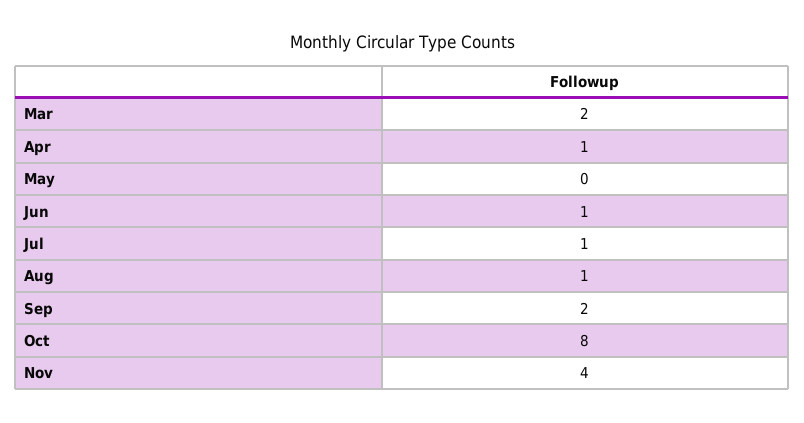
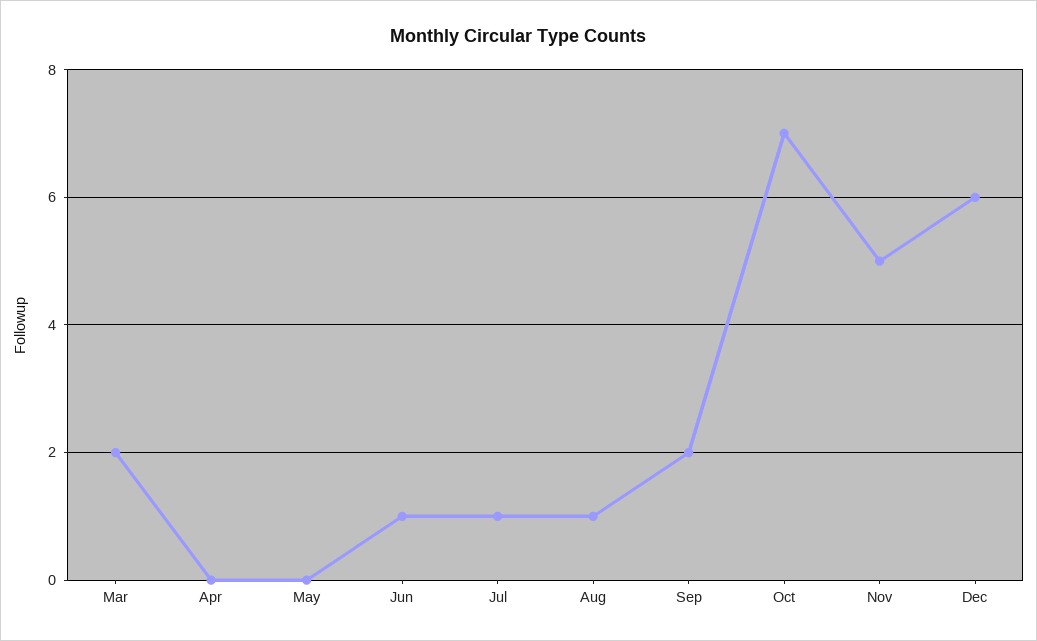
Apr: 1 -> 0
Oct: 8 -> 7
Nov: 4 -> 5
Dec: none -> 6

